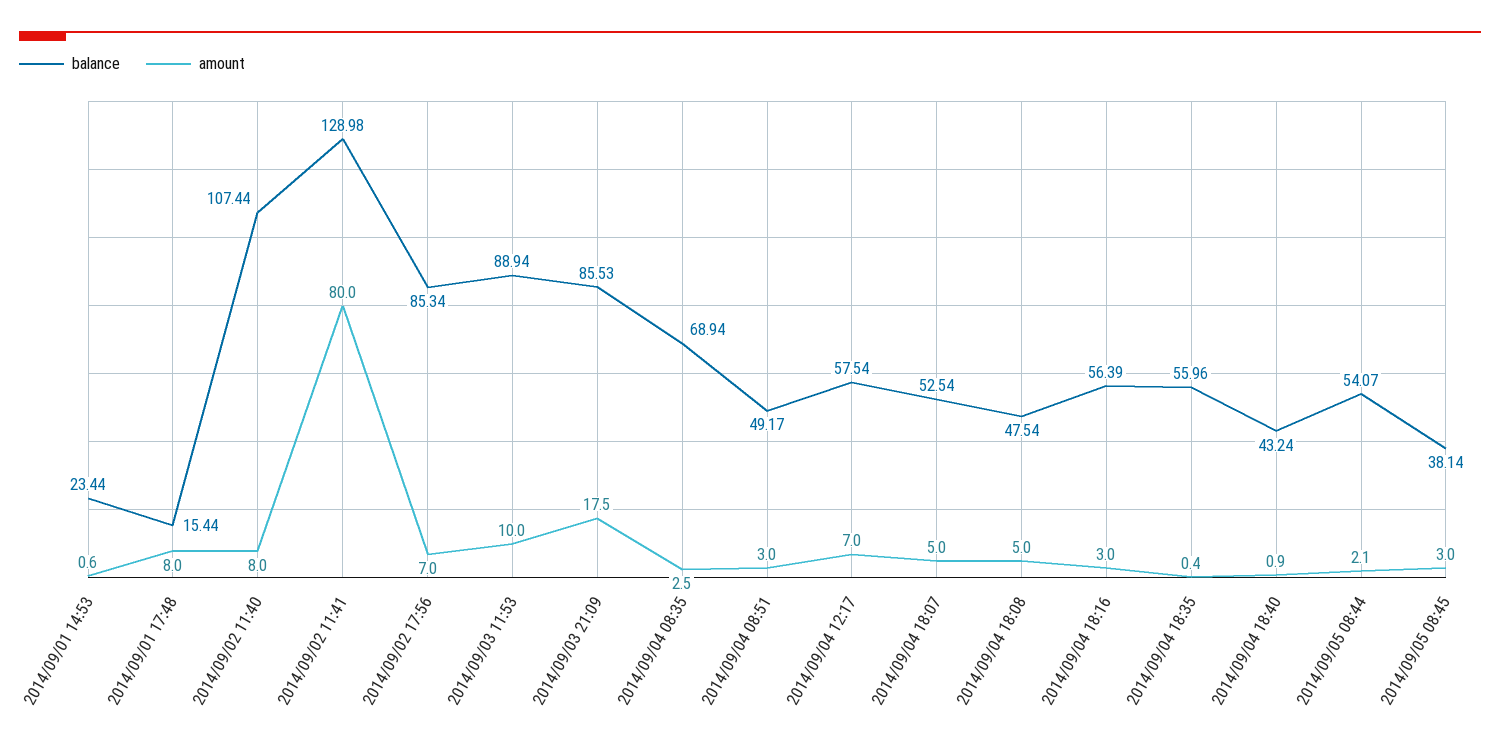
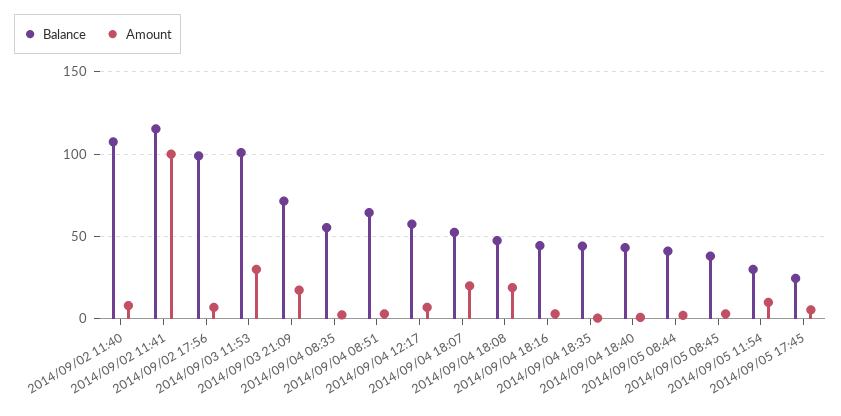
balance, 2014/09/01 14:53: 23.44 -> none
amount, 2014/09/01 14:53: 0.6 -> none
balance, 2014/09/01 17:48: 15.44 -> none
amount, 2014/09/01 17:48: 8 -> none
balance, 2014/09/02 11:41: 128.98 -> 115
amount, 2014/09/02 11:41: 80 -> 100
balance, 2014/09/02 17:56: 85.34 -> 100
balance, 2014/09/03 11:53: 88.94 -> 100
amount, 2014/09/03 11:53: 10 -> 30
balance, 2014/09/03 21:09: 85.53 -> 70
balance, 2014/09/04 08:35: 68.94 -> 55
balance, 2014/09/04 08:51: 49.17 -> 65
amount, 2014/09/04 18:07: 5 -> 20
amount, 2014/09/04 18:08: 5 -> 20
balance, 2014/09/04 18:16: 56.39 -> 45
balance, 2014/09/04 18:35: 55.96 -> 45
balance, 2014/09/05 08:44: 54.07 -> 40
balance, 2014/09/05 11:54: none -> 30
amount, 2014/09/05 11:54: none -> 10
balance, 2014/09/05 17:45: none -> 25
amount, 2014/09/05 17:45: none -> 5

